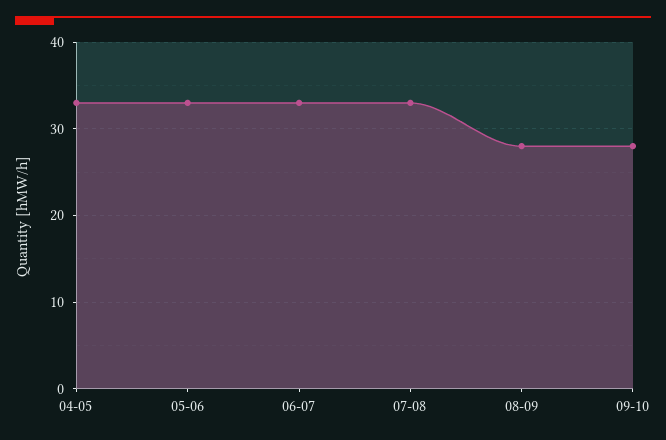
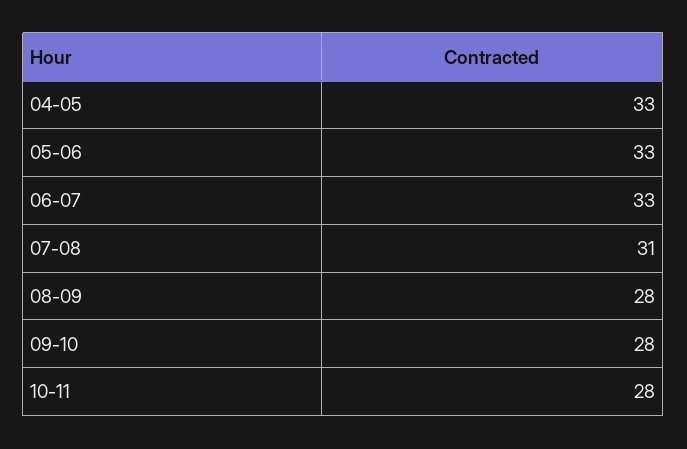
07-08: 33 -> 31
10-11: none -> 28

